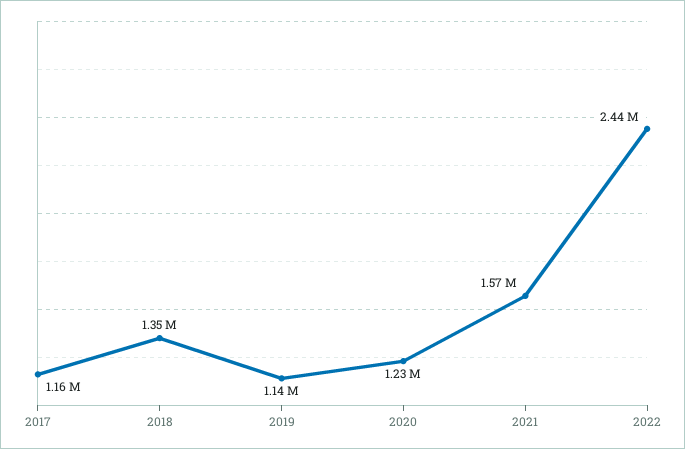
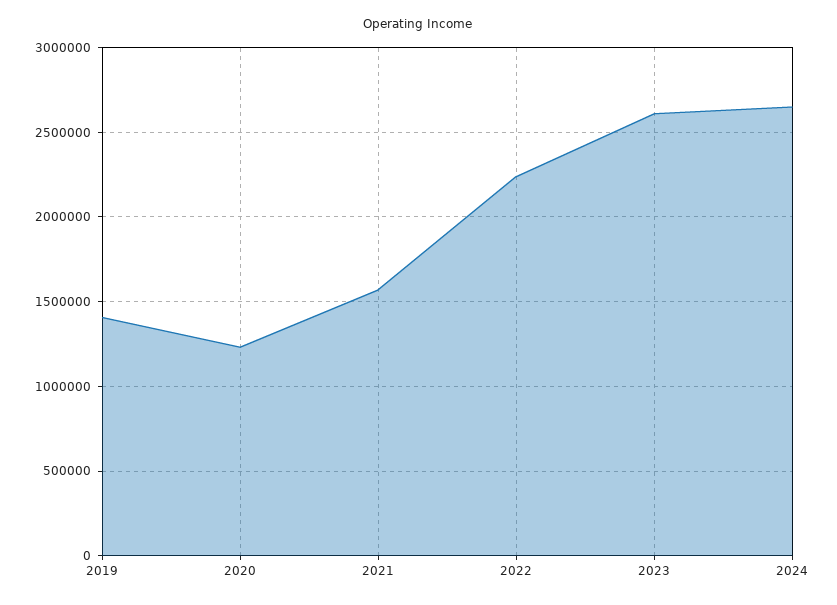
2017: 1160000 -> none
2018: 1350000 -> none
2019: 1140000 -> 1400000
2022: 2440000 -> 2250000
2023: none -> 2600000
2024: none -> 2650000

